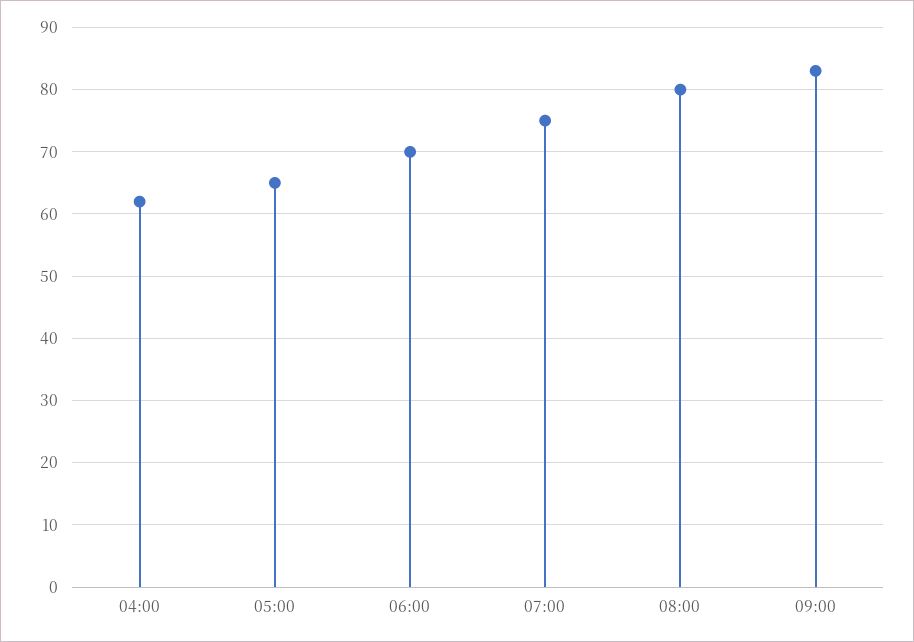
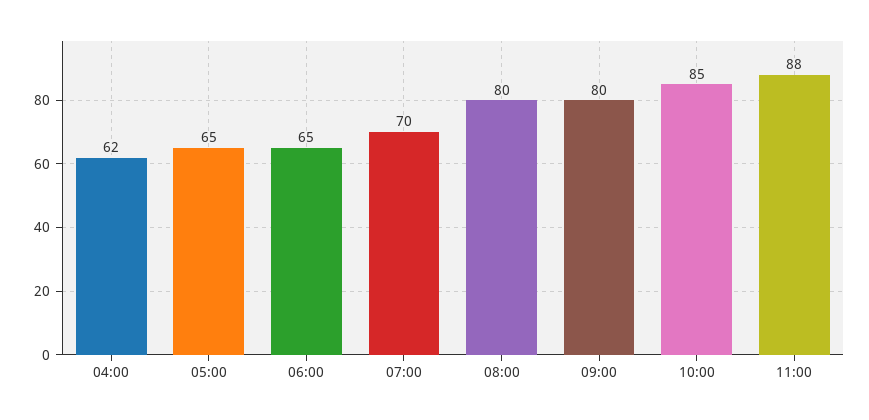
06:00: 70 -> 65
07:00: 75 -> 70
09:00: 83 -> 80
10:00: none -> 85
11:00: none -> 88

